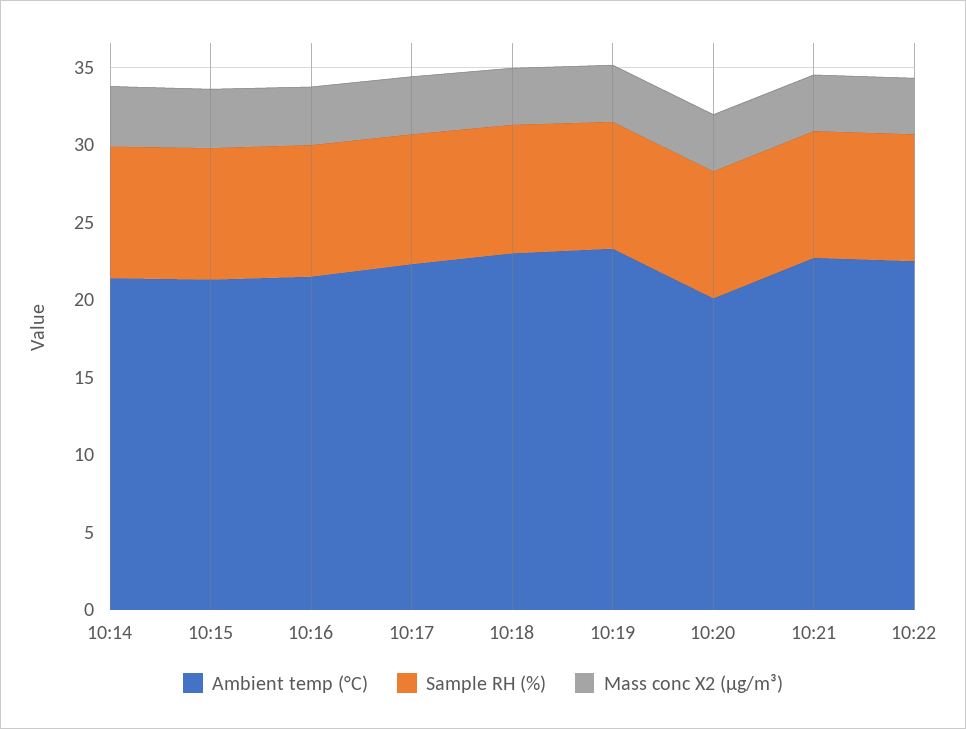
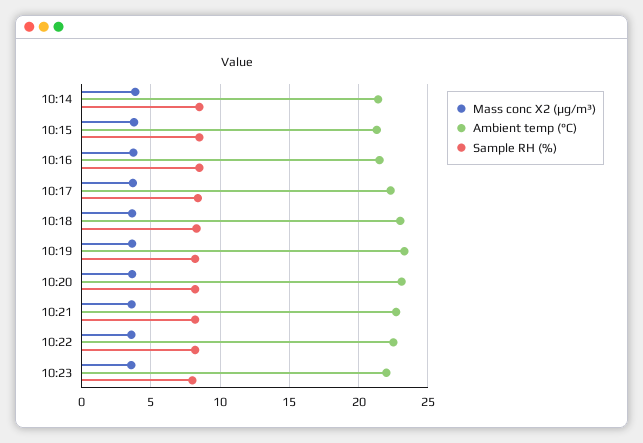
Ambient temp (°C), 10:20: 20 -> 23
Mass conc X2 (μg/m³), 10:23: none -> 3.5
Ambient temp (°C), 10:23: none -> 22
Sample RH (%), 10:23: none -> 8

